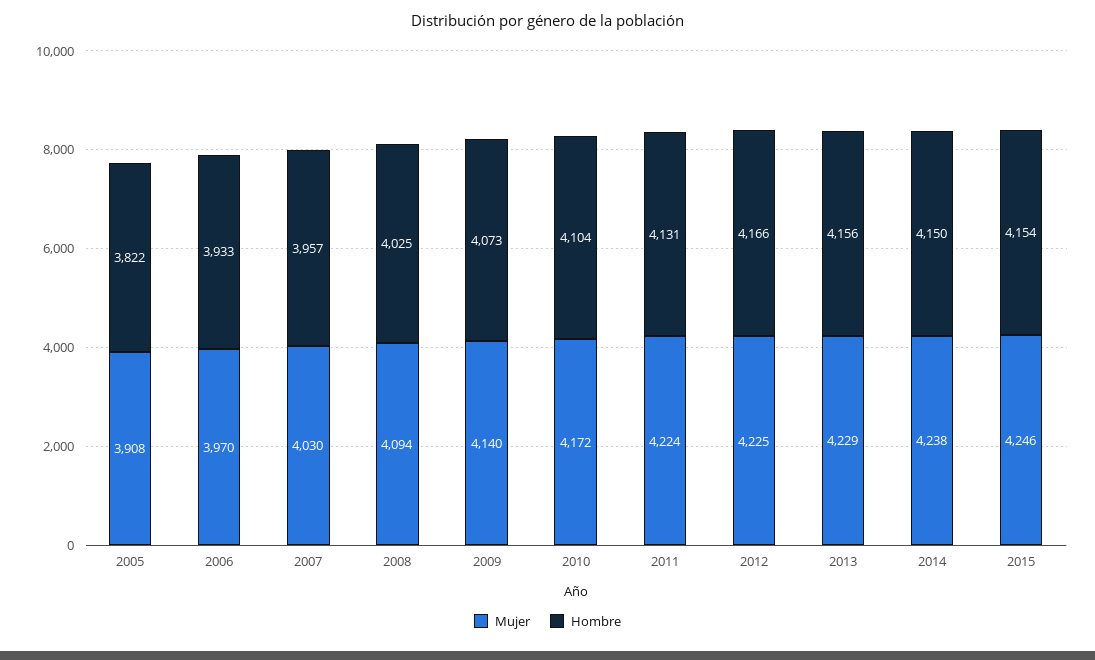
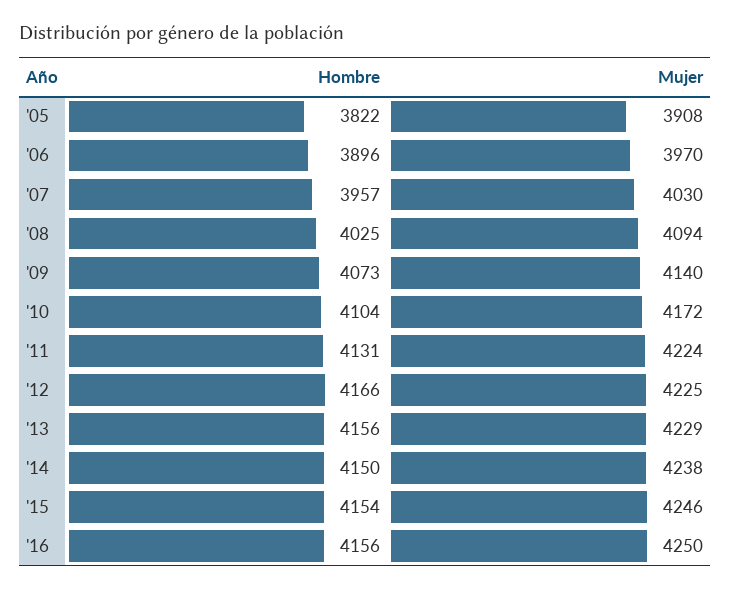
Hombre, 2006: 3933 -> 3896
Hombre, '16: none -> 4156
Mujer, '16: none -> 4250

